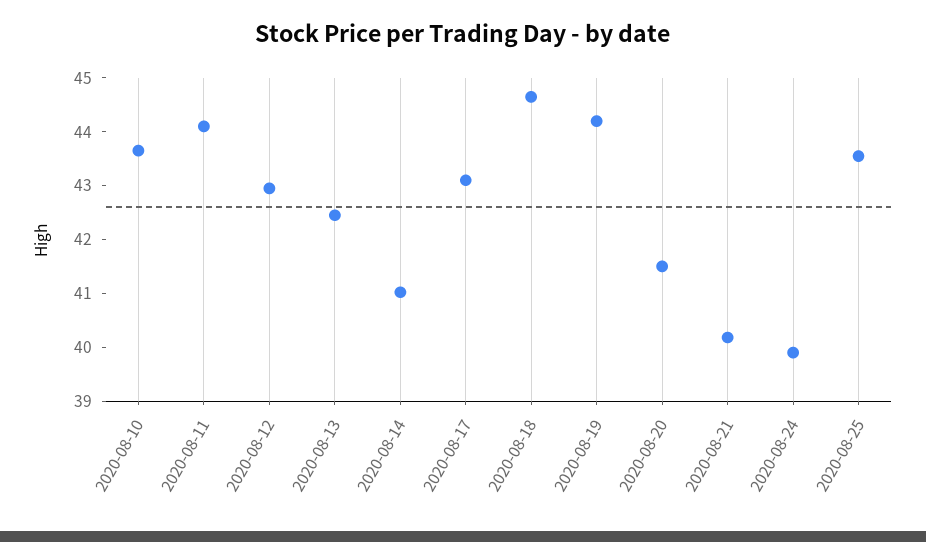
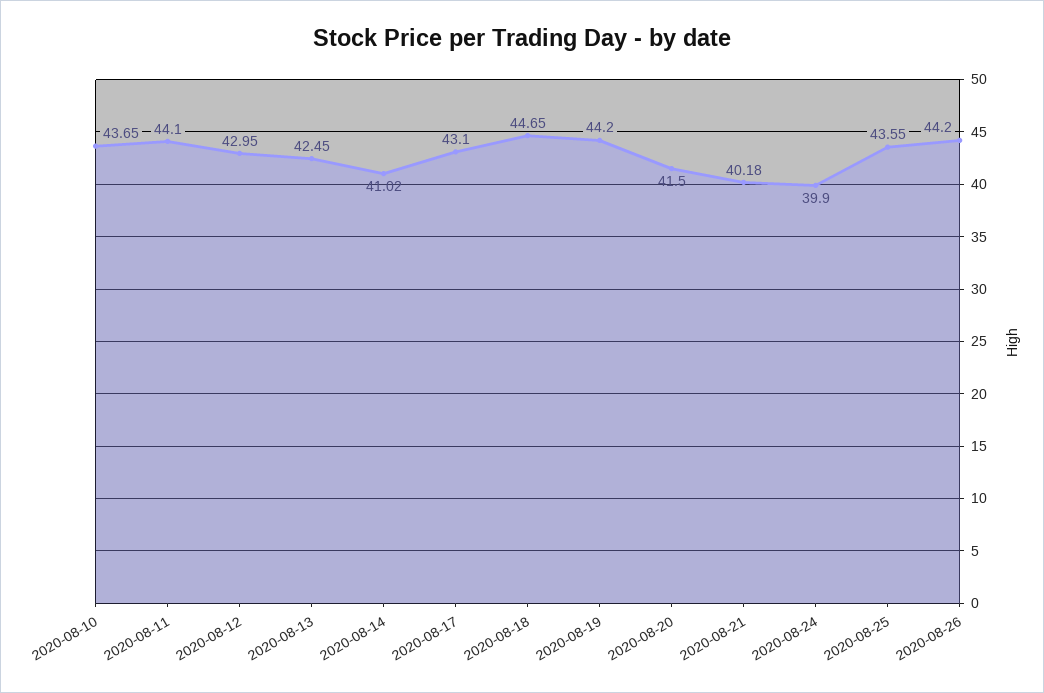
2020-08-26: none -> 44.2

